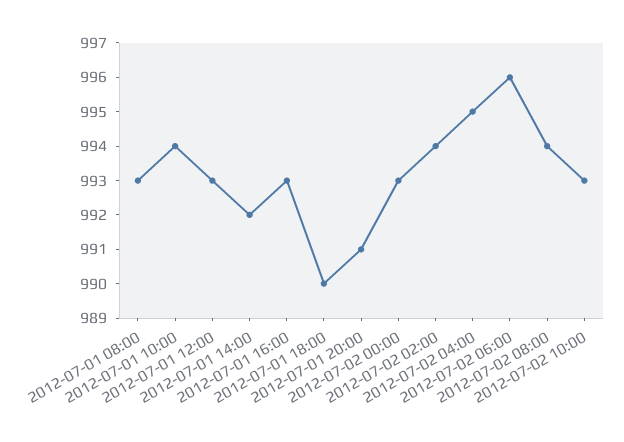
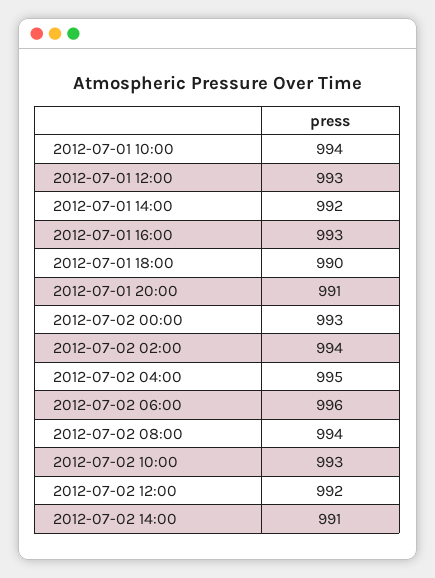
2012-07-01 08:00: 993 -> none
2012-07-02 12:00: none -> 992
2012-07-02 14:00: none -> 991

